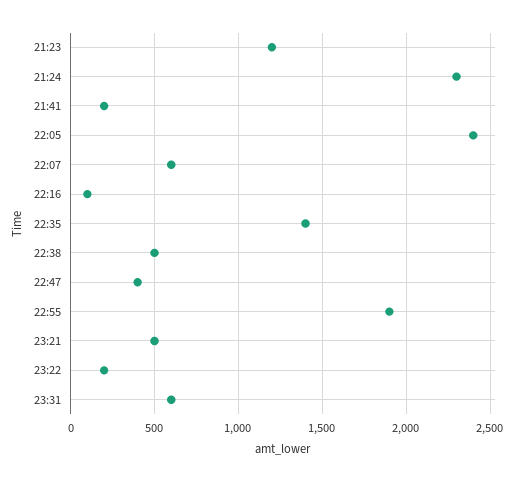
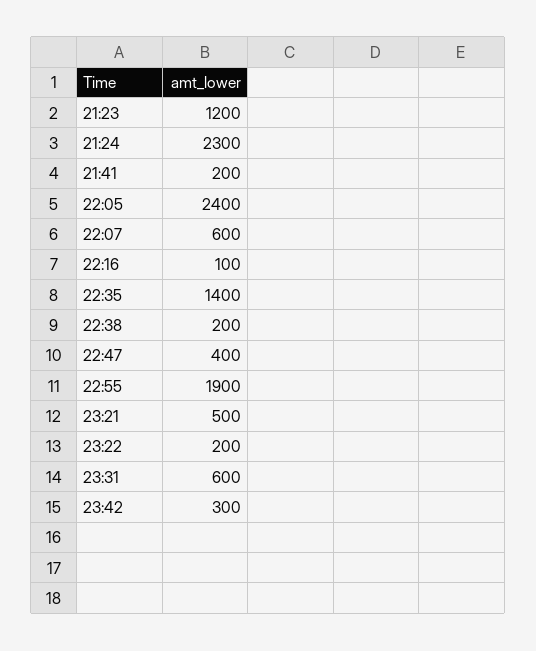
22:38: 500 -> 200
23:42: none -> 300

